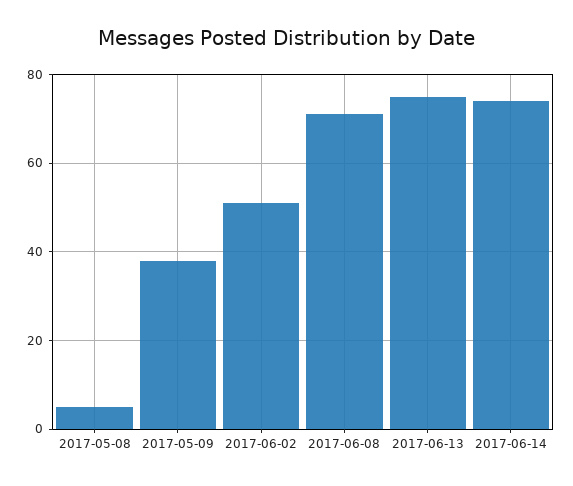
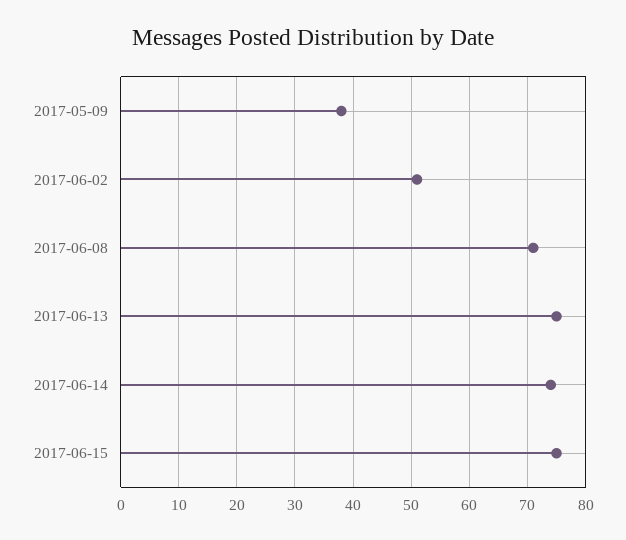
2017-05-08: 5 -> none
2017-06-15: none -> 75

